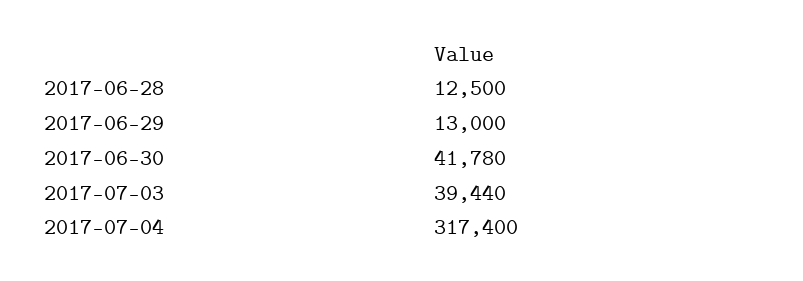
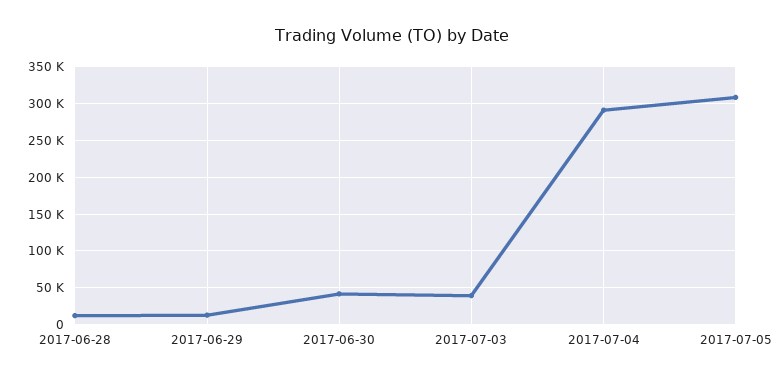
2017-07-04: 317400 -> 290000
2017-07-05: none -> 310000

